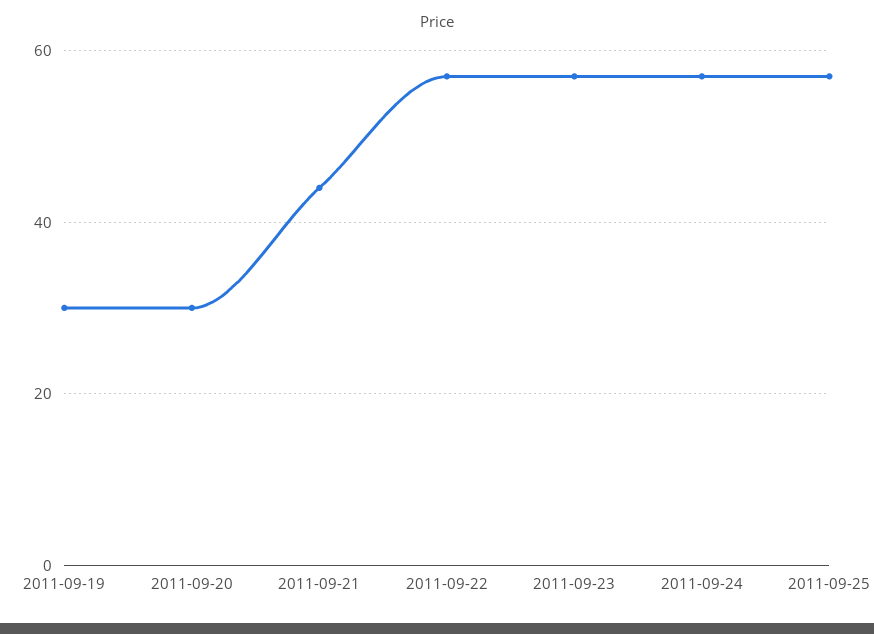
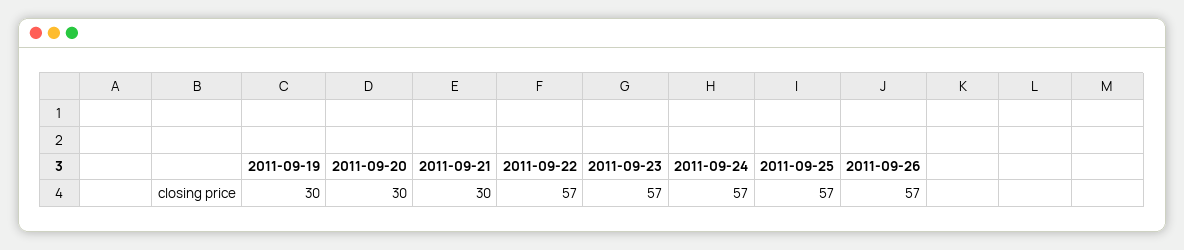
2011-09-21: 45 -> 30
2011-09-26: none -> 57

